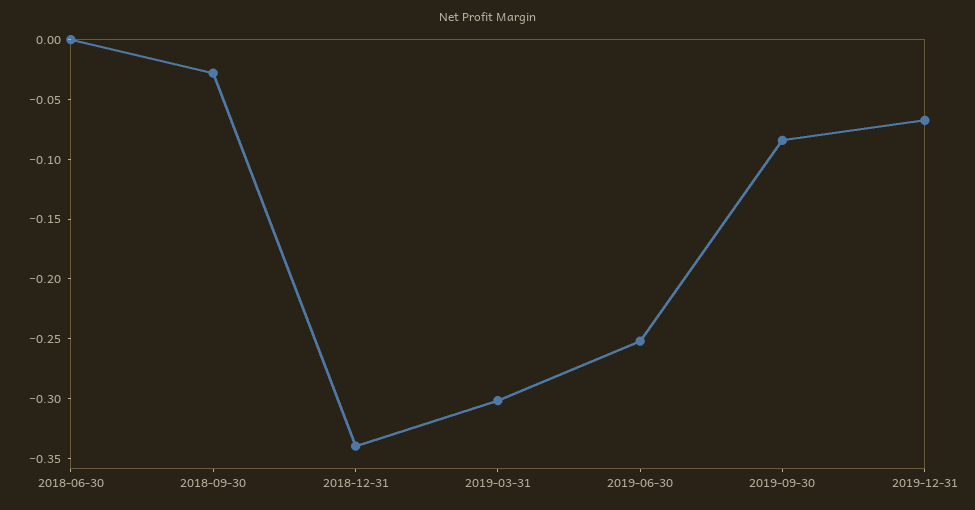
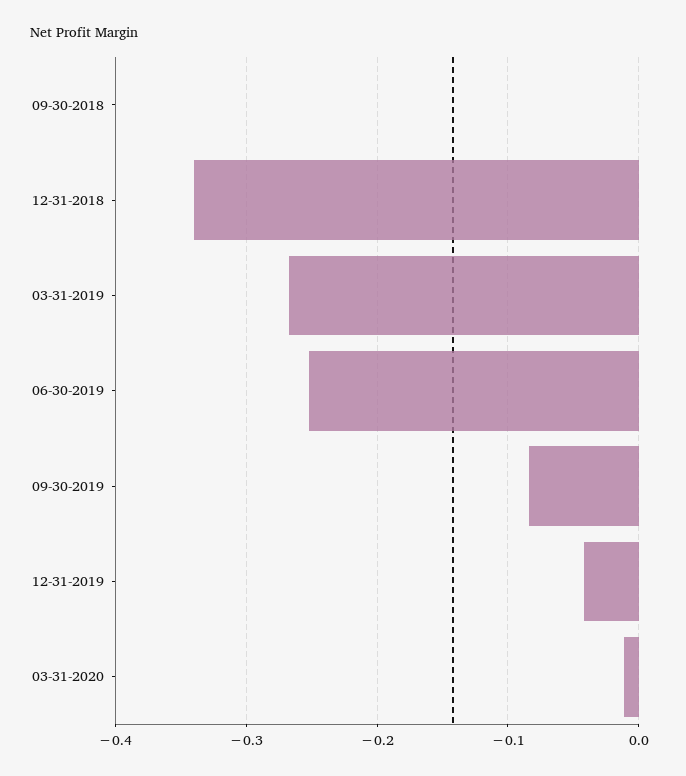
2018-06-30: 0 -> none
2018-09-30: -0.03 -> 0
2019-03-31: -0.3 -> -0.27
2019-12-31: -0.07 -> -0.04
03-31-2020: none -> -0.01

